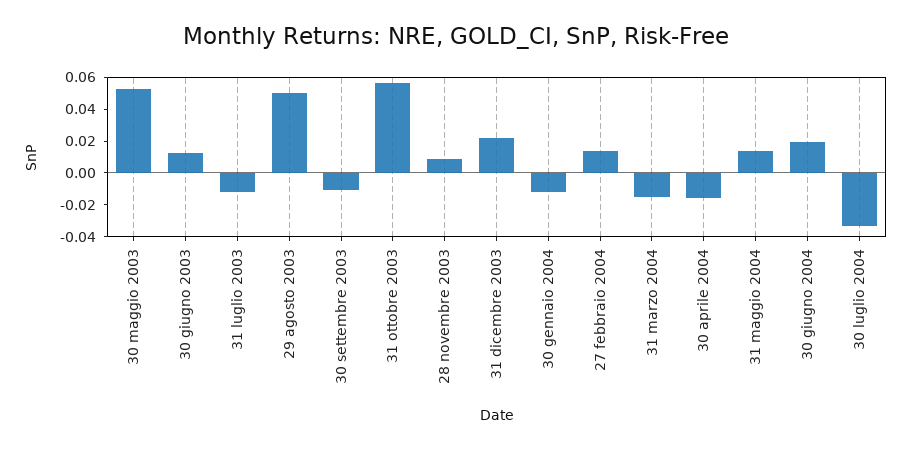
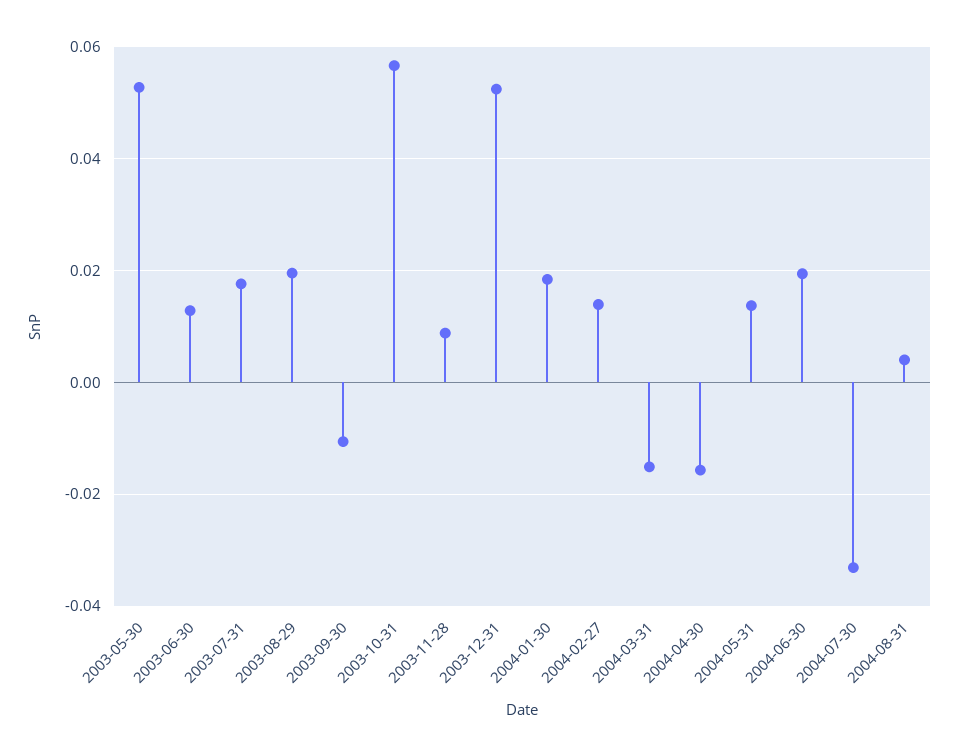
31 luglio 2003: -0.01 -> 0.018
29 agosto 2003: 0.05 -> 0.02
31 dicembre 2003: 0.02 -> 0.052
30 gennaio 2004: -0.01 -> 0.018
2004-08-31: none -> 0.004

